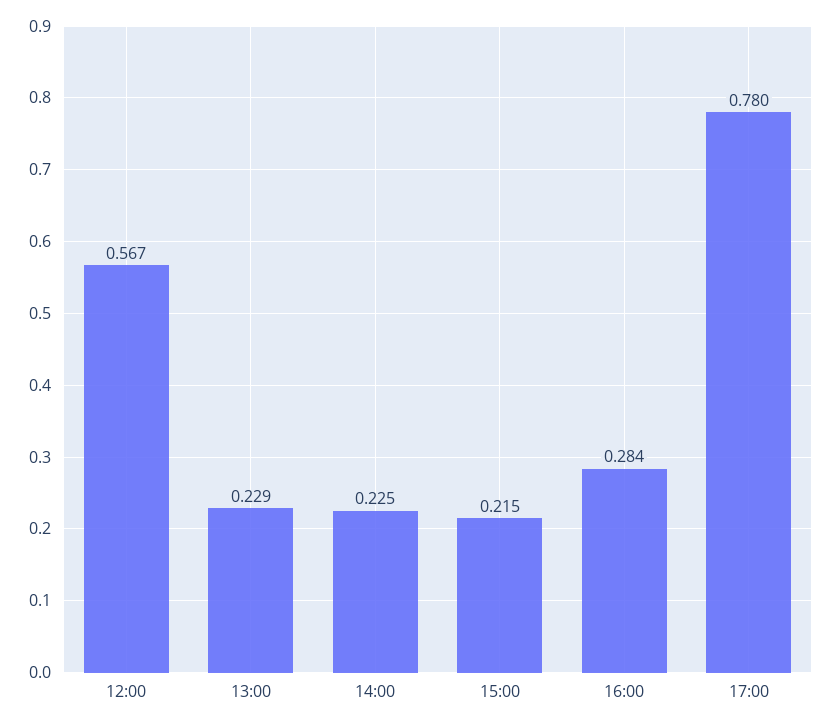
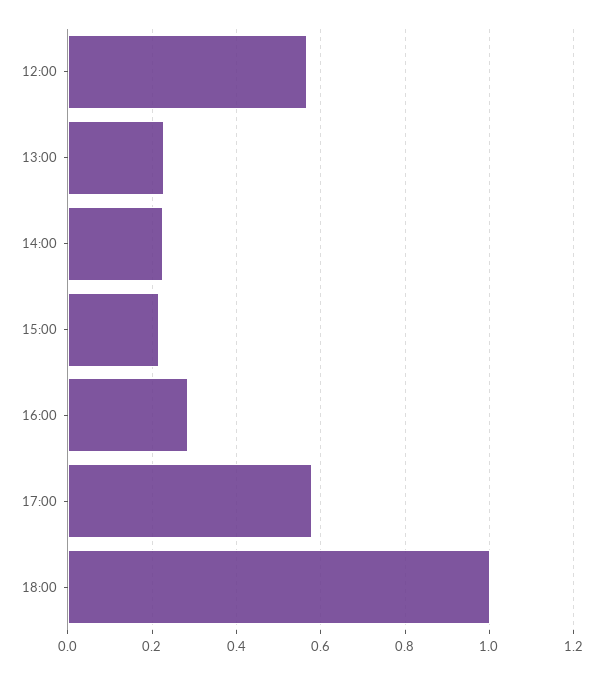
17:00: 0.78 -> 0.58
18:00: none -> 1

